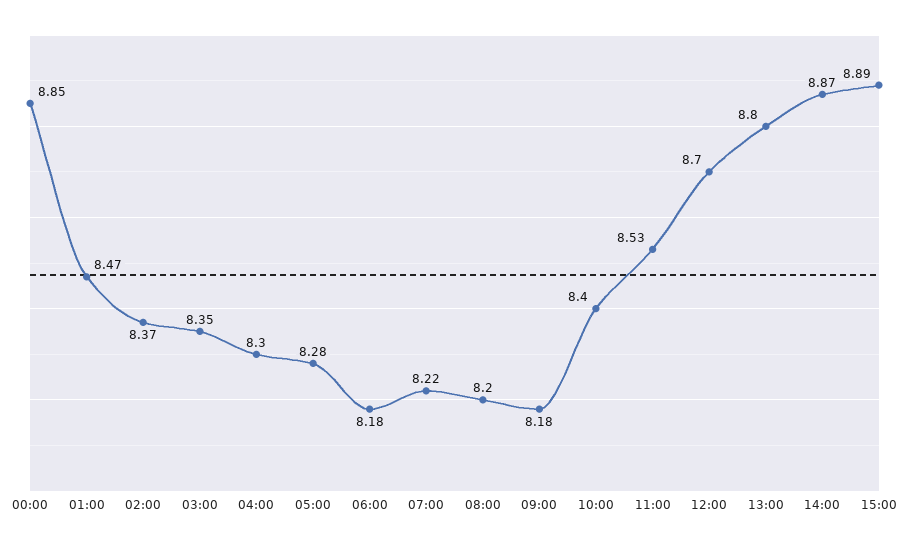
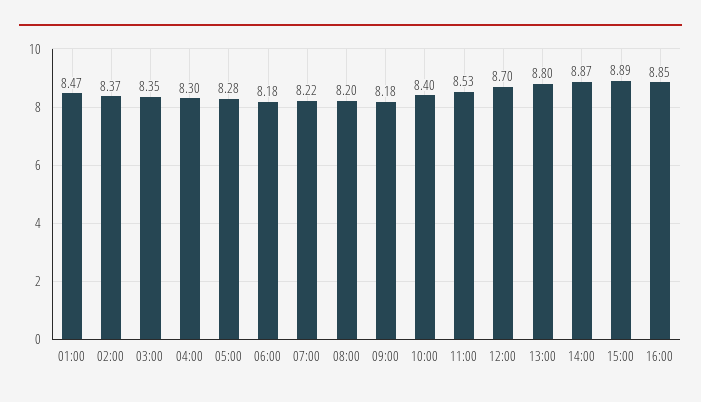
00:00: 8.85 -> none
16:00: none -> 8.85

